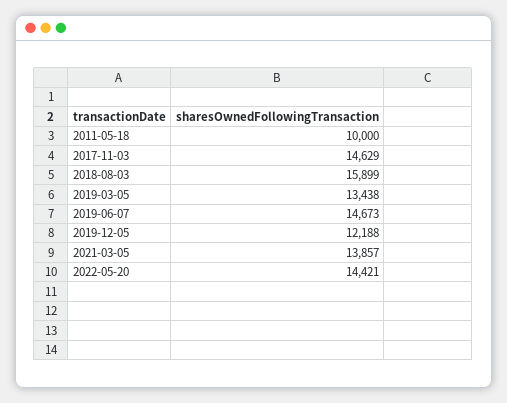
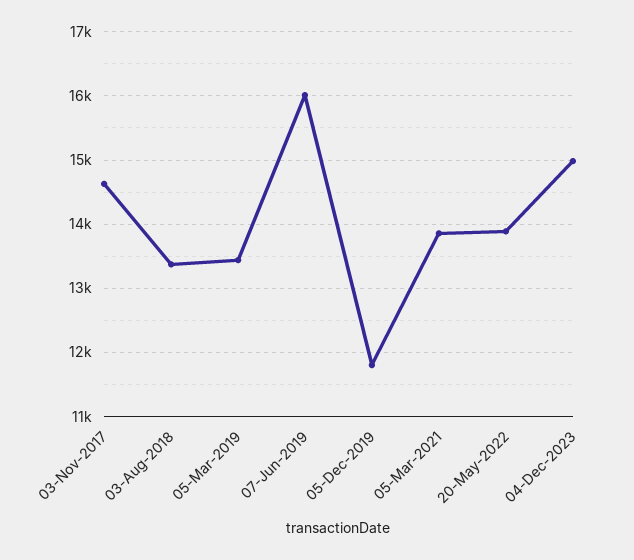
2011-05-18: 10000 -> none
2018-08-03: 15899 -> 13400
2019-06-07: 14673 -> 16000
2019-12-05: 12188 -> 11800
2022-05-20: 14421 -> 13900
04-Dec-2023: none -> 15000

